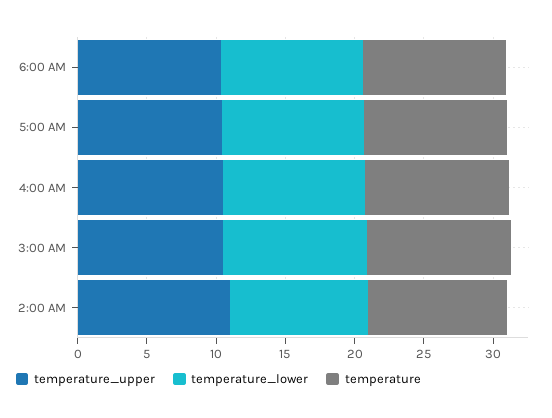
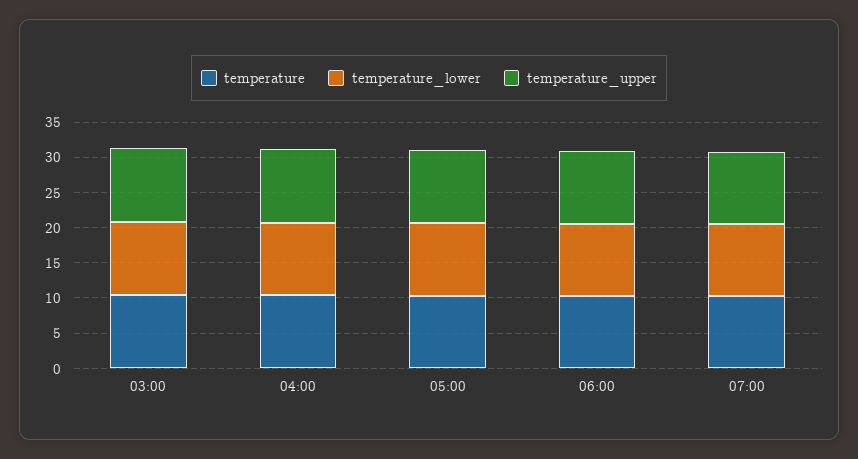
temperature_upper, 2:00 AM: 11 -> none
temperature_lower, 2:00 AM: 10 -> none
temperature, 2:00 AM: 10 -> none
temperature, 07:00: none -> 10
temperature_lower, 07:00: none -> 10
temperature_upper, 07:00: none -> 10

